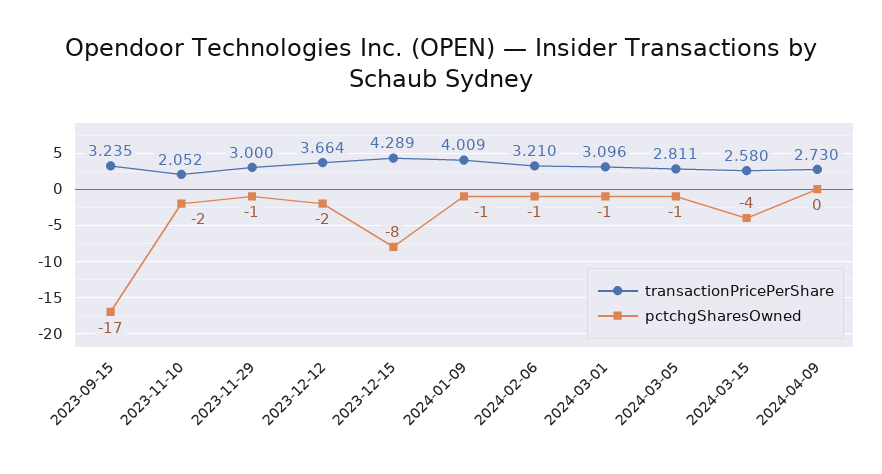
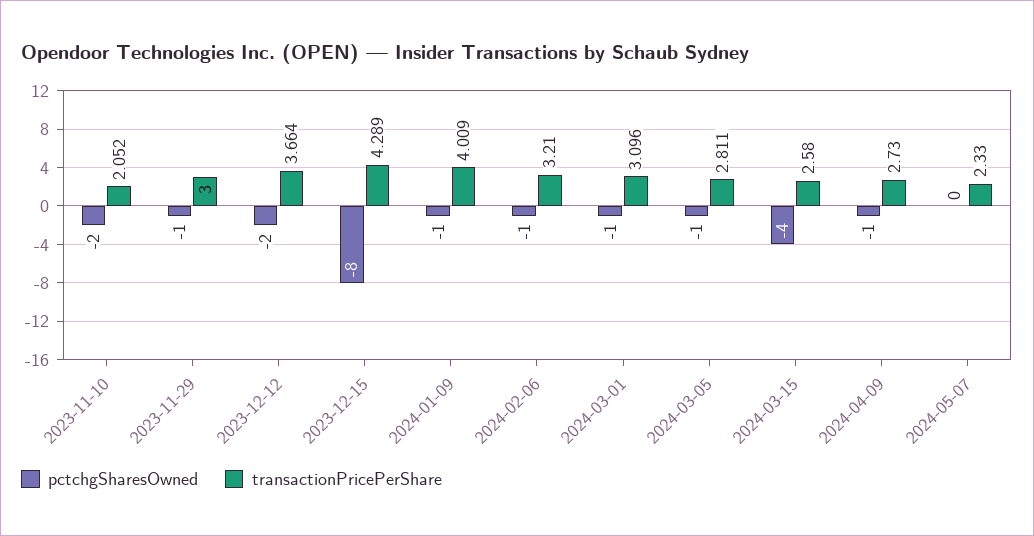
transactionPricePerShare, 2023-09-15: 3.235 -> none
pctchgSharesOwned, 2023-09-15: -17 -> none
pctchgSharesOwned, 2024-04-09: 0 -> -1
pctchgSharesOwned, 2024-05-07: none -> 0
transactionPricePerShare, 2024-05-07: none -> 2.33

